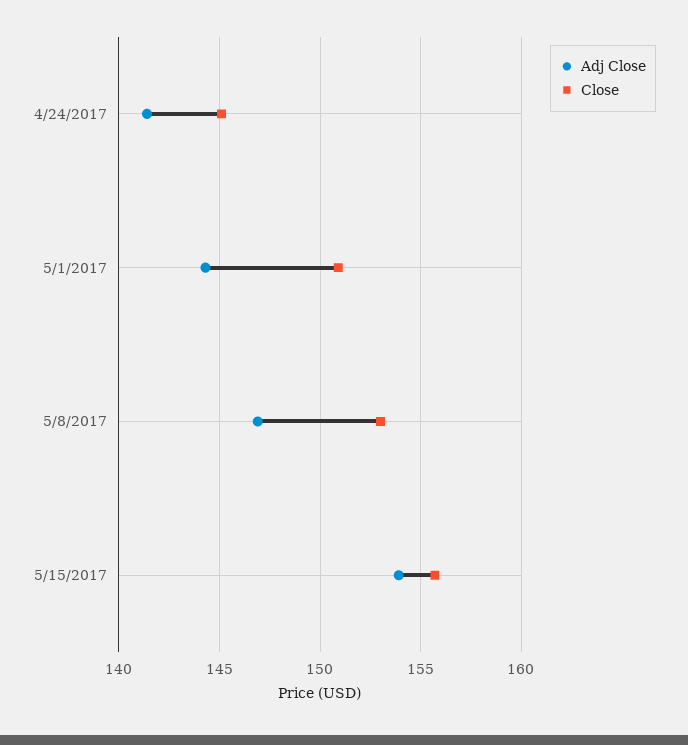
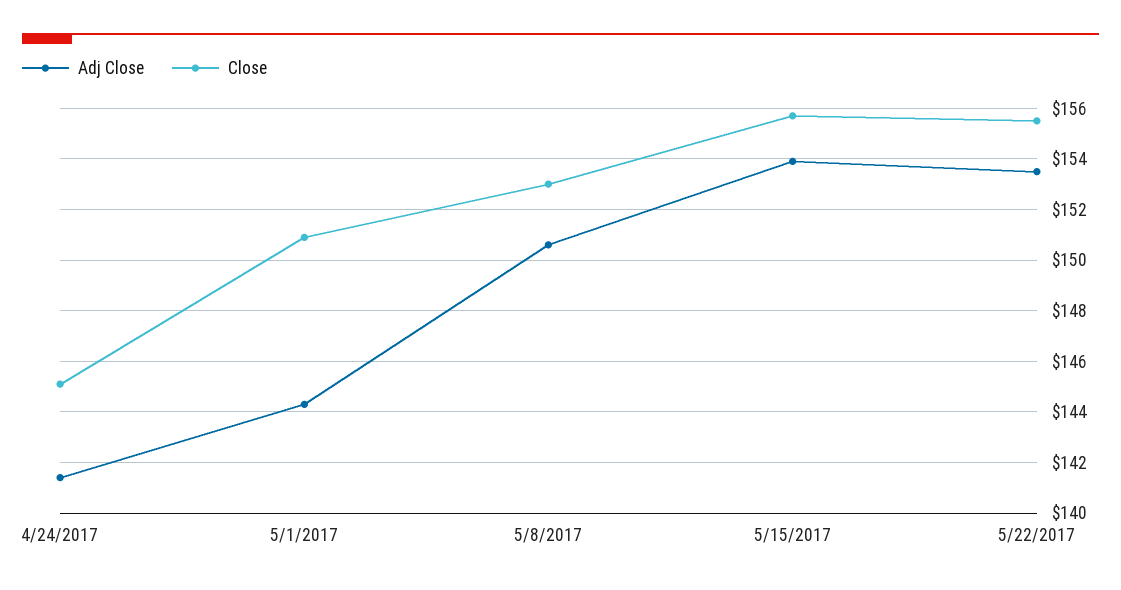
Adj Close, 5/8/2017: 147 -> 150.5
Adj Close, 5/22/2017: none -> 153.5
Close, 5/22/2017: none -> 155.5

